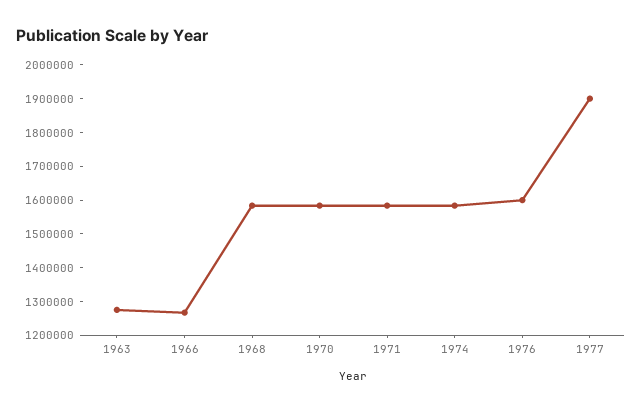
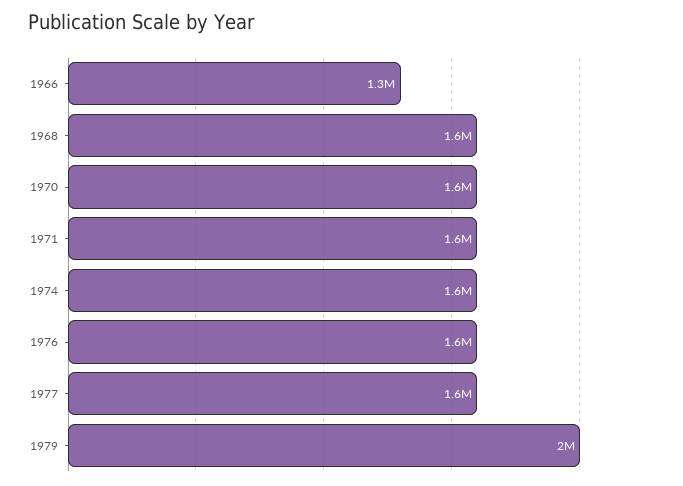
1963: 1275000 -> none
1977: 1900000 -> 1600000
1979: none -> 2000000

